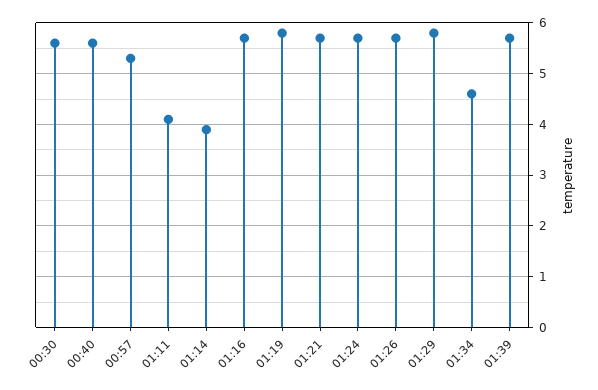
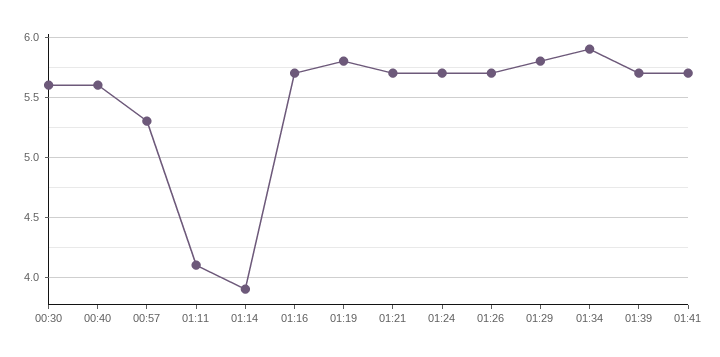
01:34: 4.5 -> 5.9
01:41: none -> 5.7

